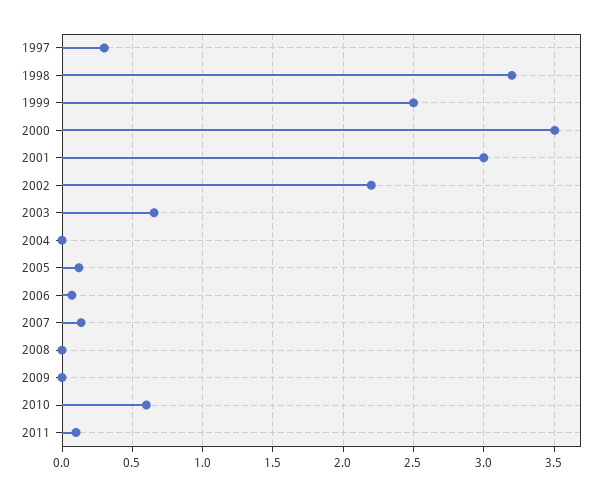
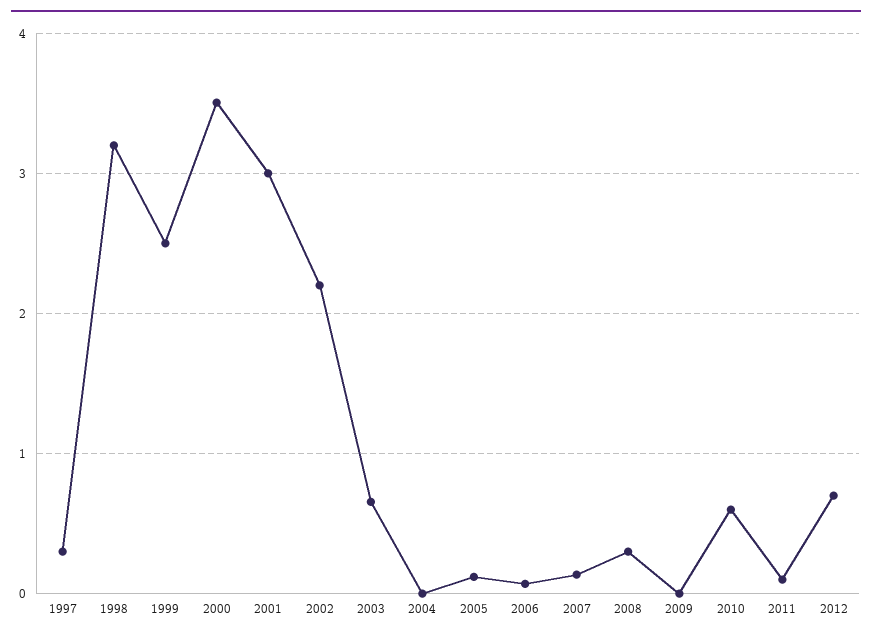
2008: 0 -> 0.3
2012: none -> 0.7

